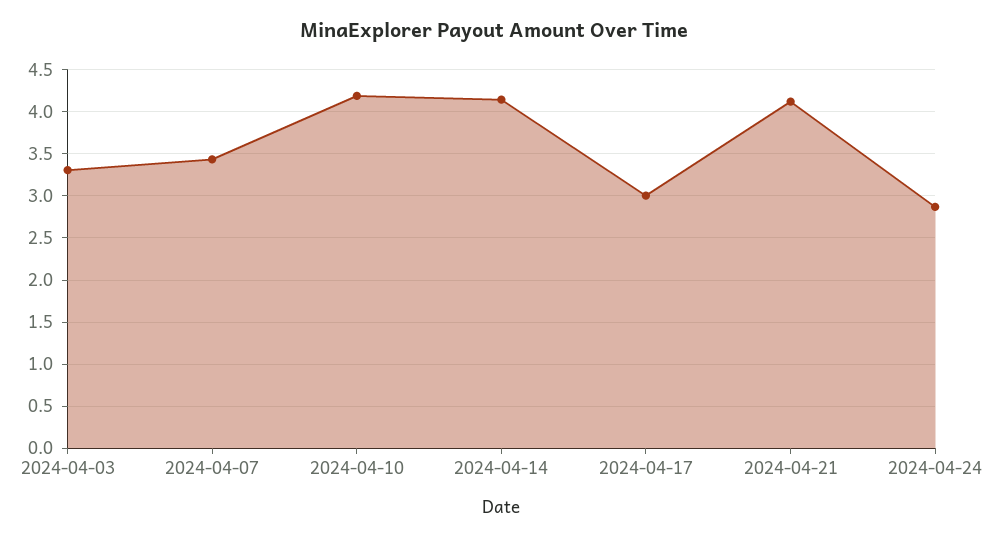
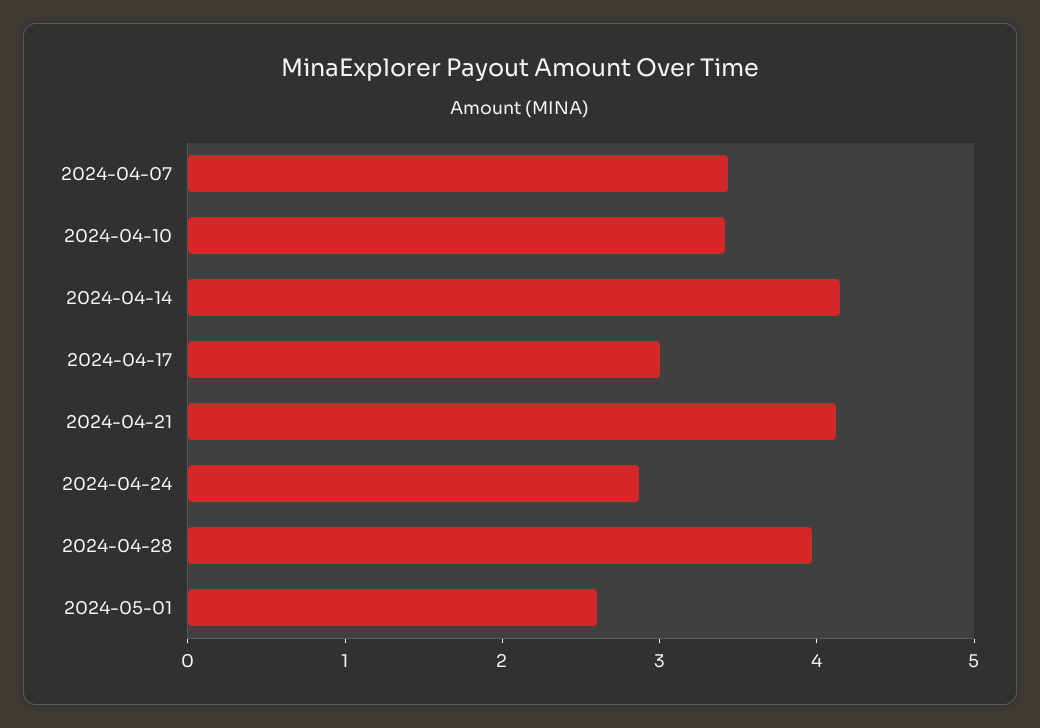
2024-04-03: 3.3 -> none
2024-04-10: 4.2 -> 3.4
2024-04-28: none -> 4
2024-05-01: none -> 2.6

